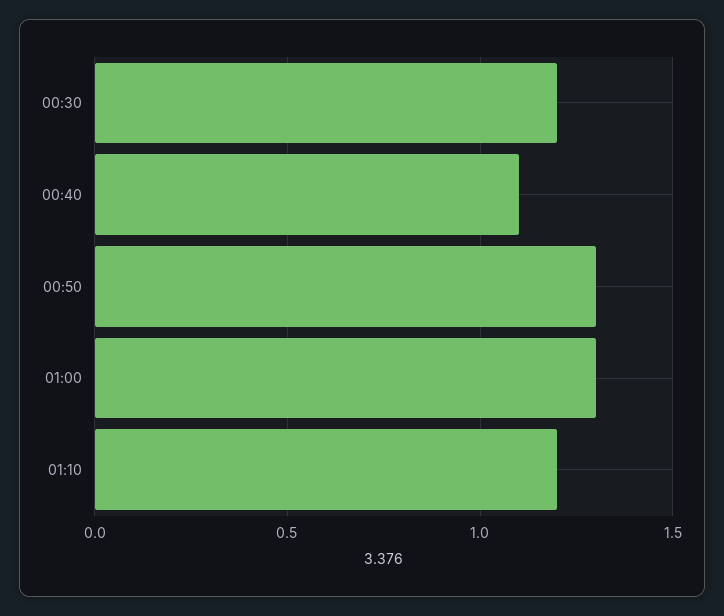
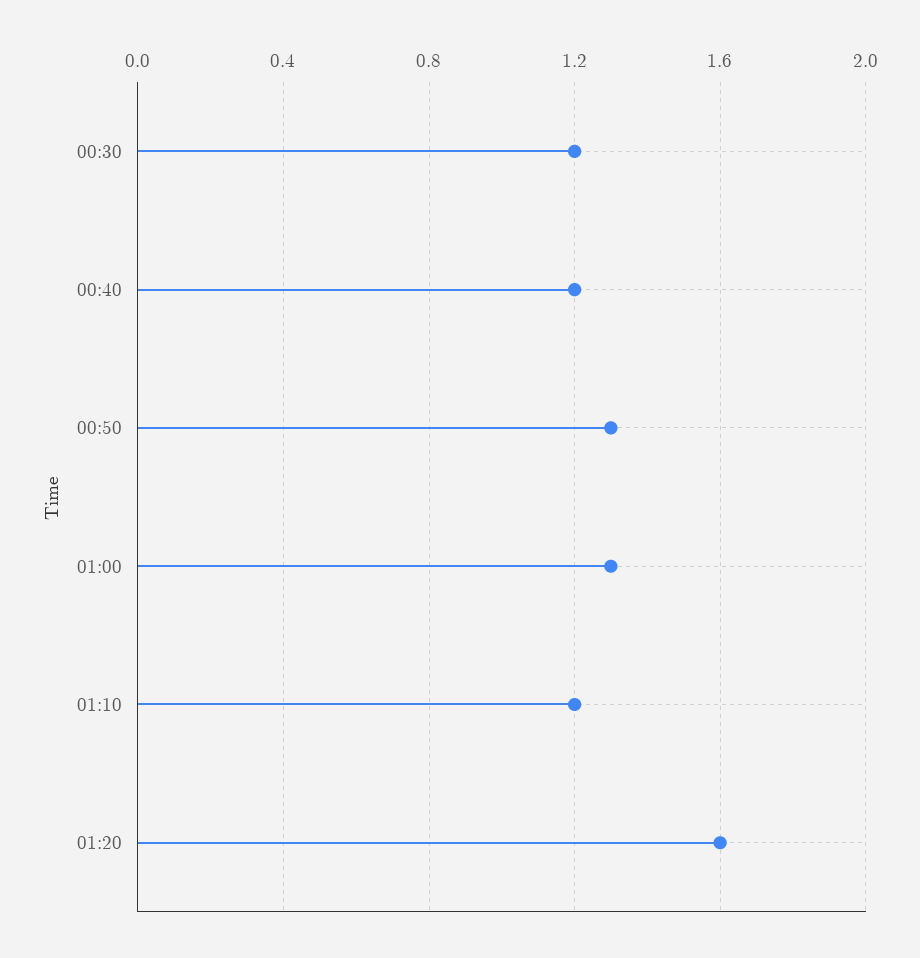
00:40: 1.1 -> 1.2
01:20: none -> 1.6

